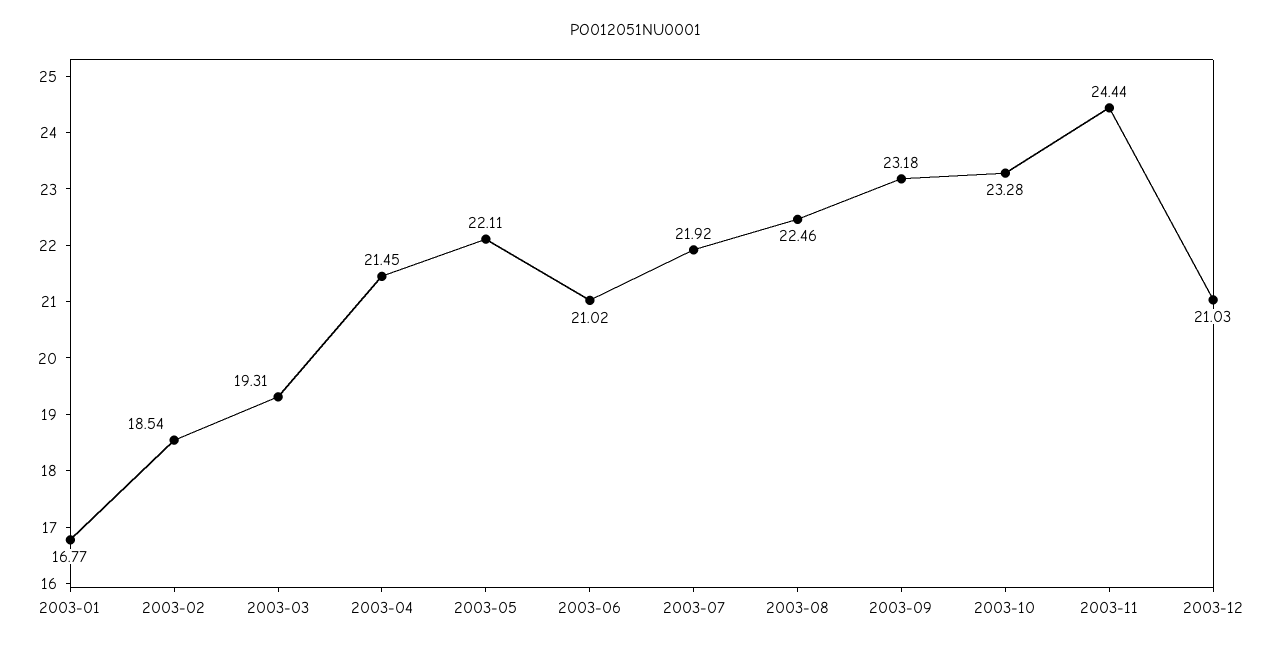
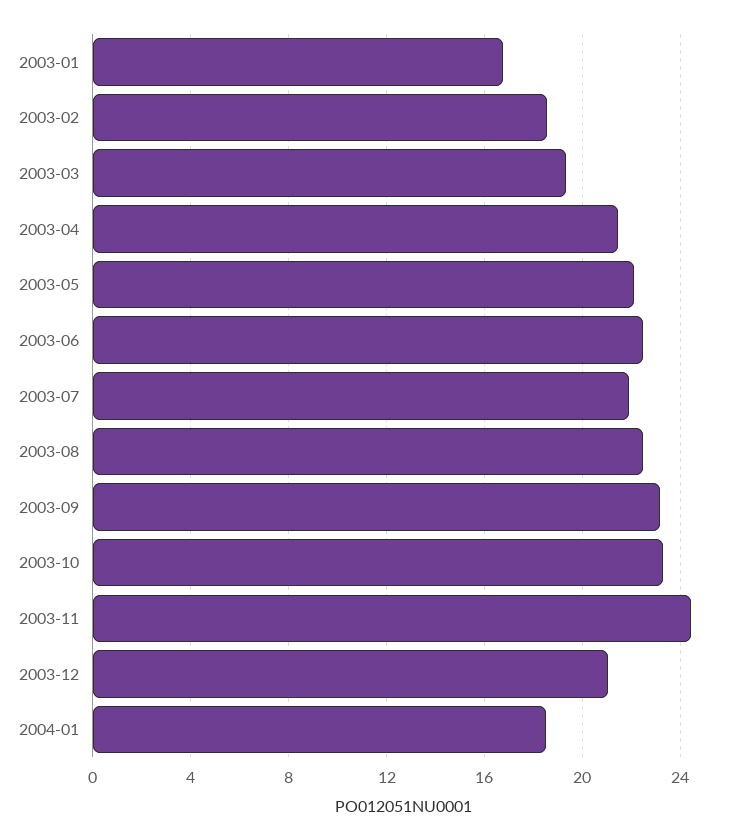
2003-06: 21.02 -> 22.5
2004-01: none -> 18.5

